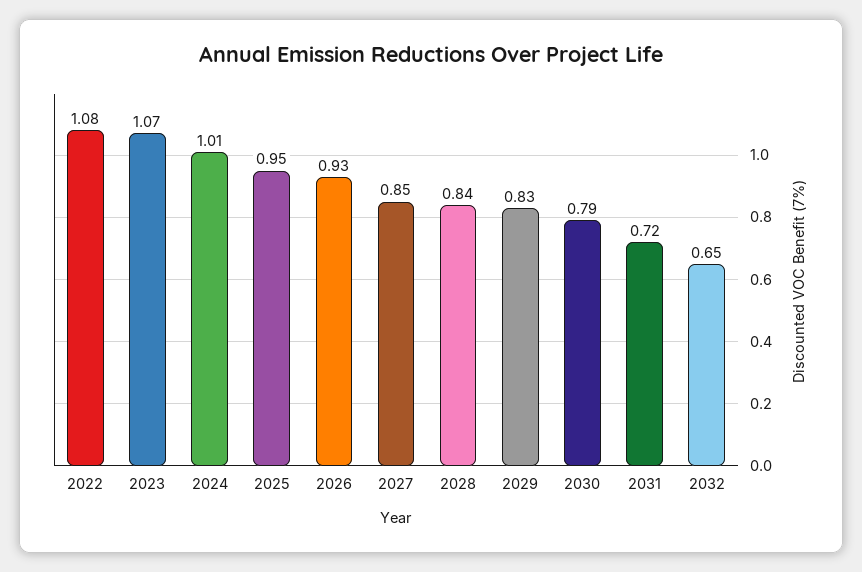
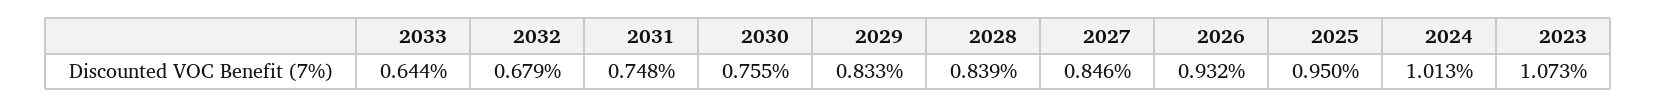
2022: 1.08 -> none
2030: 0.79 -> 0.755
2031: 0.72 -> 0.748
2032: 0.65 -> 0.679
2033: none -> 0.644

